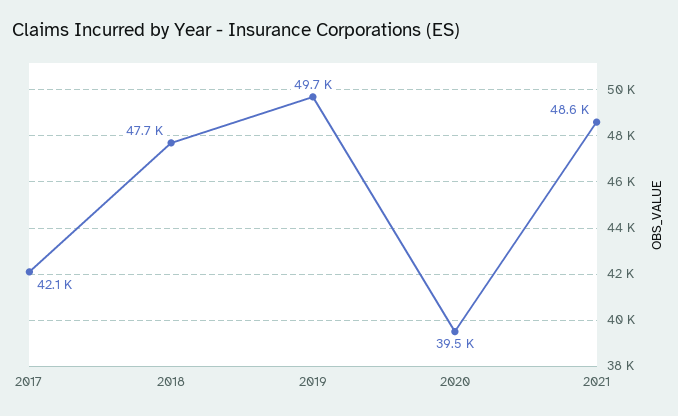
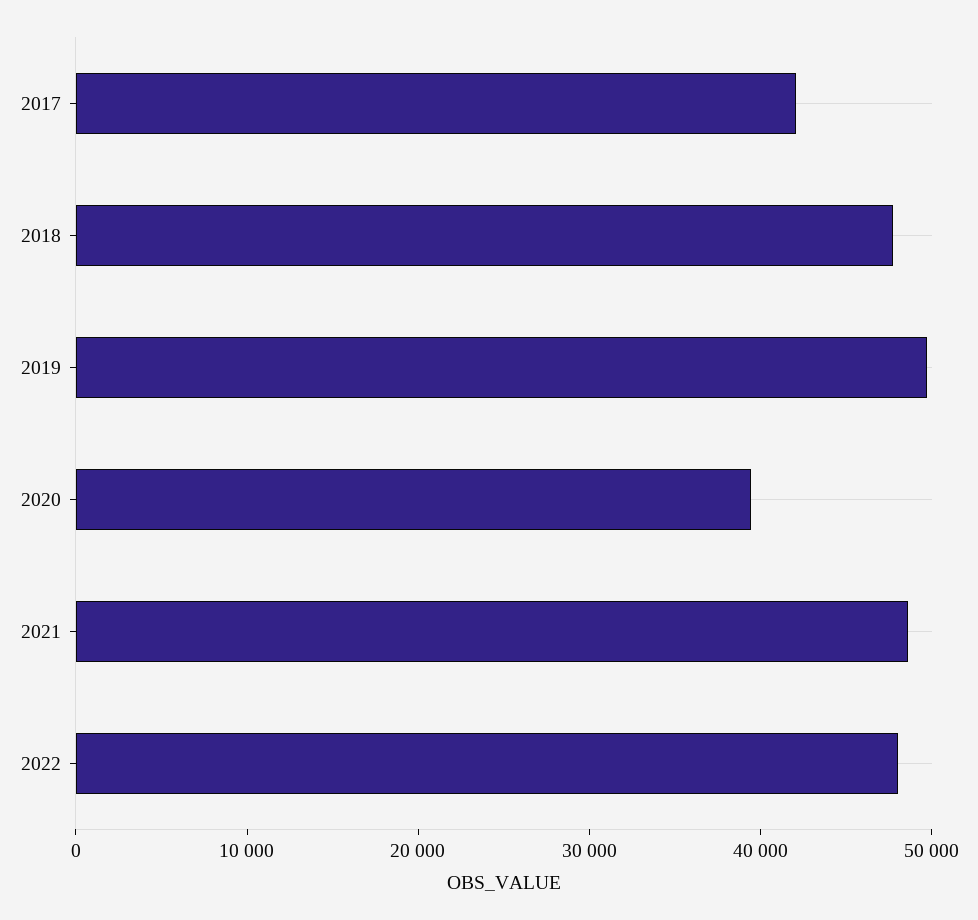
2022: none -> 48000

